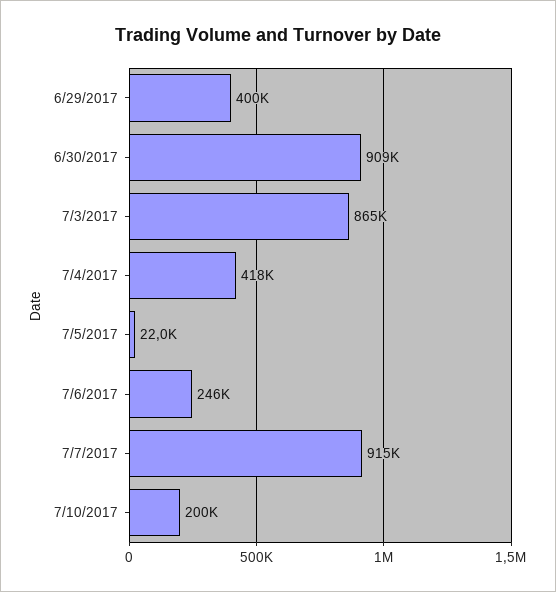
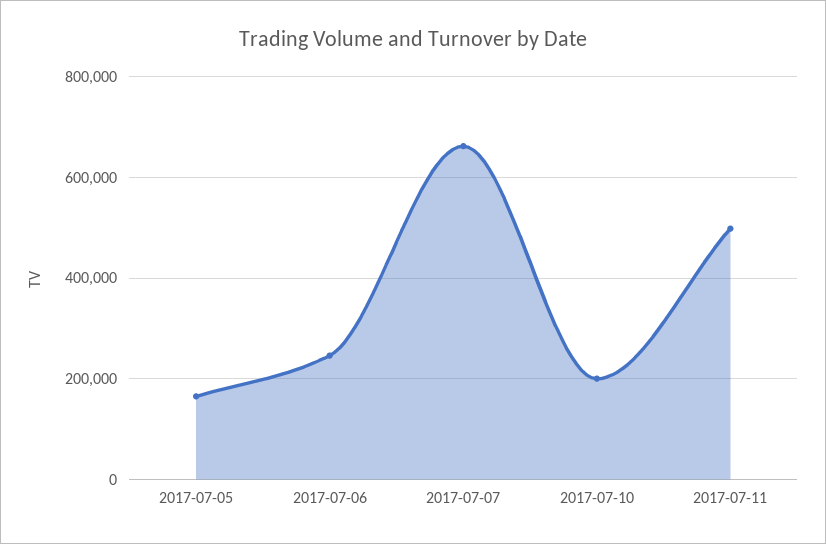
6/29/2017: 400000 -> none
6/30/2017: 909000 -> none
7/3/2017: 865000 -> none
7/4/2017: 418000 -> none
7/5/2017: 22000 -> 160000
7/7/2017: 915000 -> 660000
2017-07-11: none -> 500000

